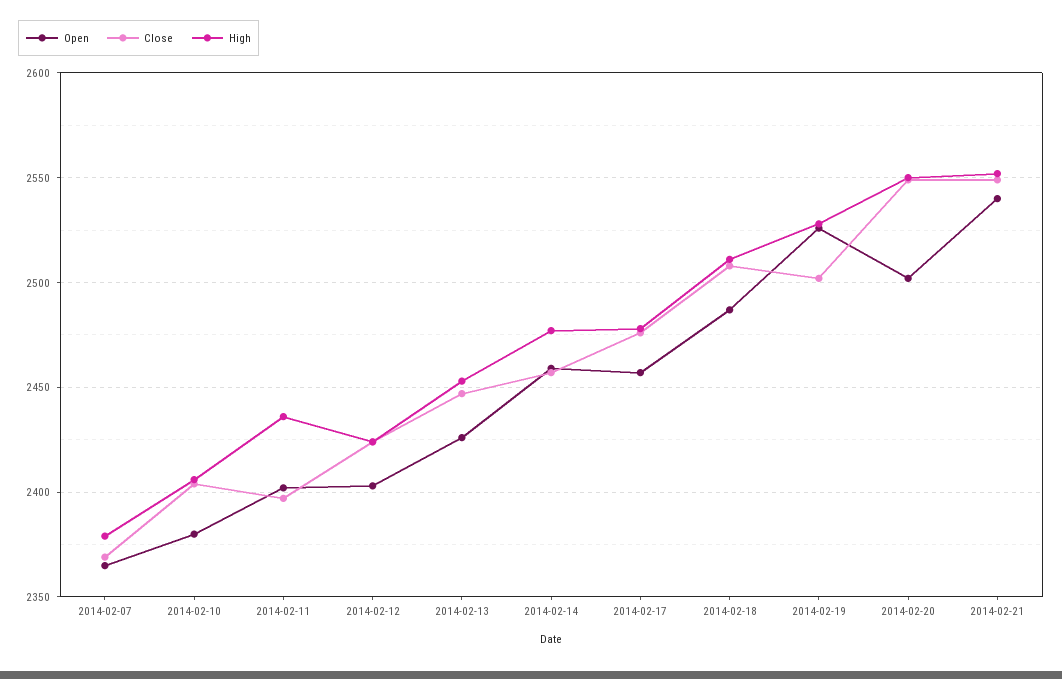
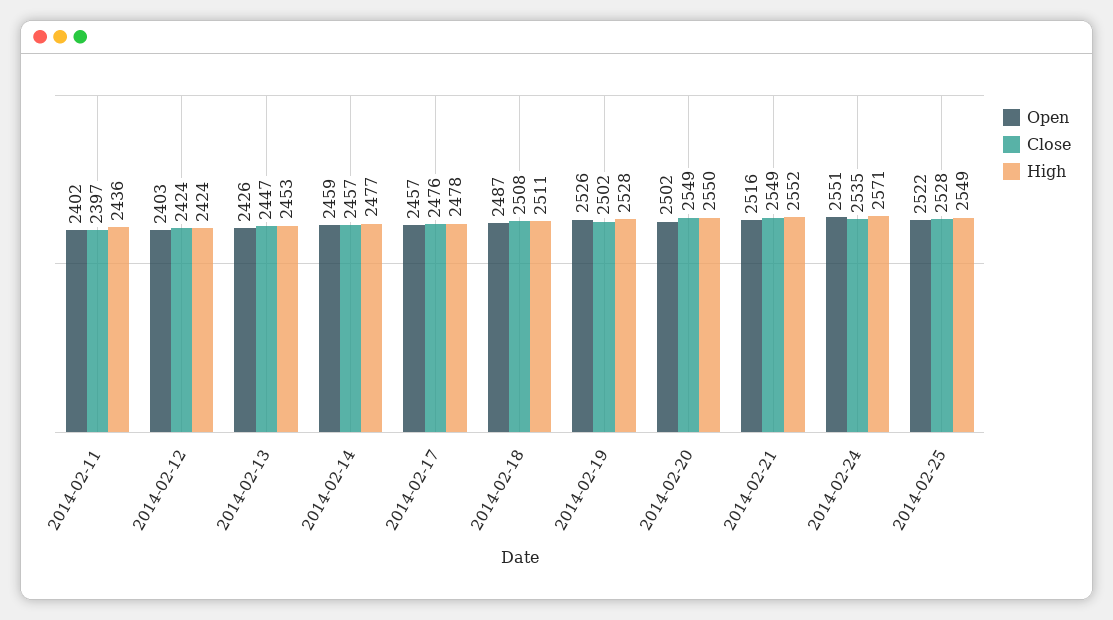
Open, 2014-02-07: 2365 -> none
Close, 2014-02-07: 2370 -> none
High, 2014-02-07: 2380 -> none
Open, 2014-02-10: 2380 -> none
Close, 2014-02-10: 2405 -> none
High, 2014-02-10: 2405 -> none
Open, 2014-02-21: 2540 -> 2516
Open, 2014-02-24: none -> 2551
Close, 2014-02-24: none -> 2535
High, 2014-02-24: none -> 2571
Open, 2014-02-25: none -> 2522
Close, 2014-02-25: none -> 2528
High, 2014-02-25: none -> 2549

